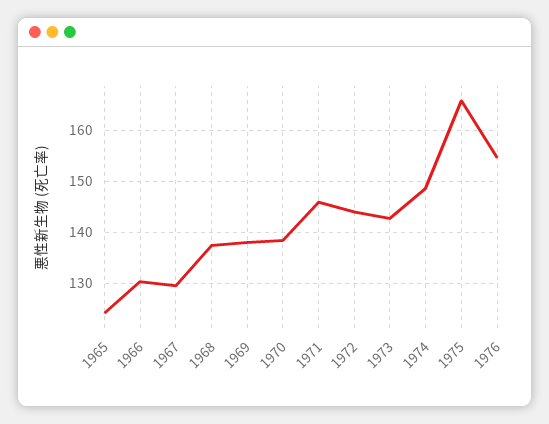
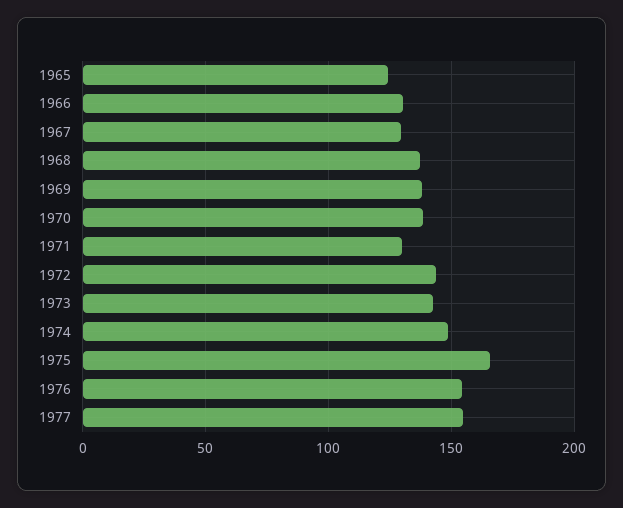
1971: 146 -> 130
1977: none -> 155

